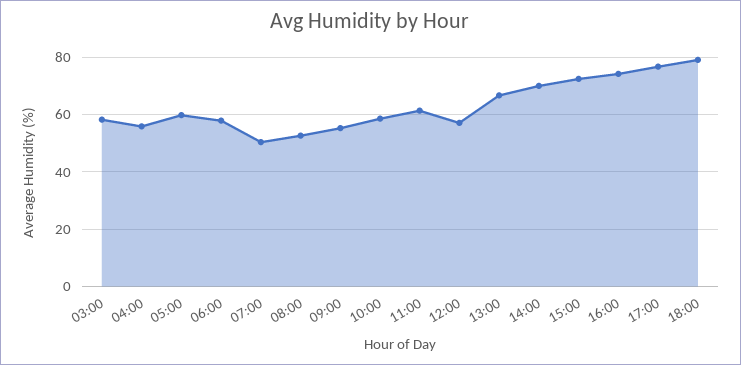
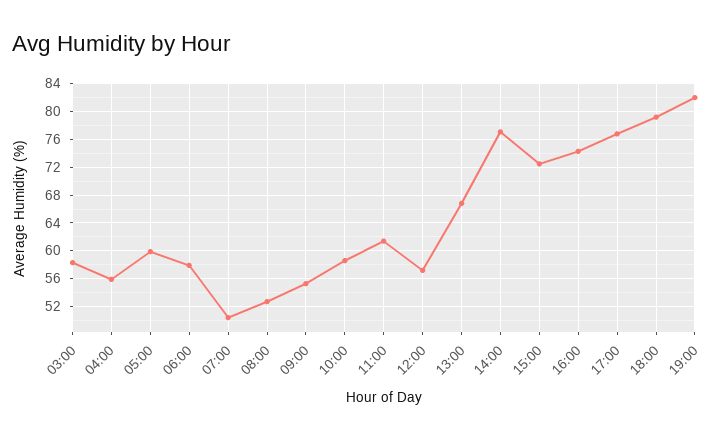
14:00: 70 -> 77
19:00: none -> 82

